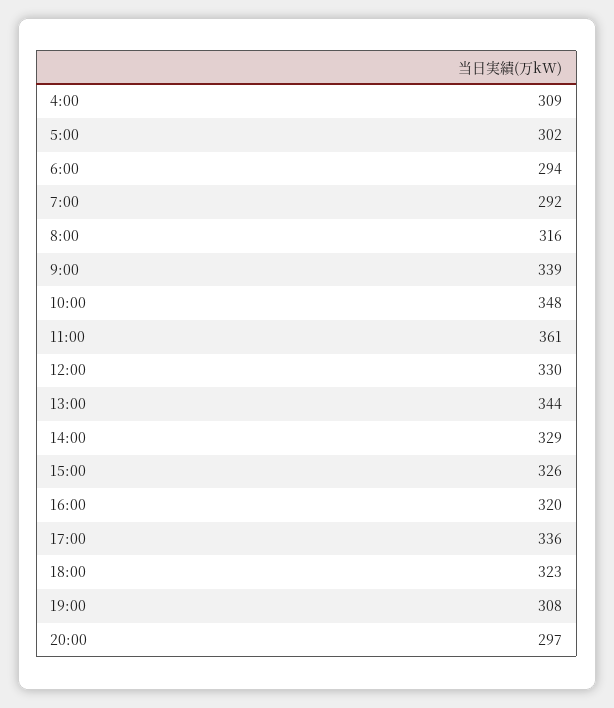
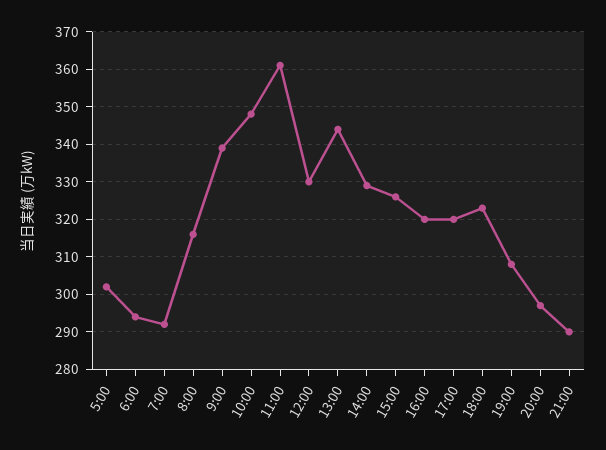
4:00: 309 -> none
17:00: 336 -> 320
21:00: none -> 290

